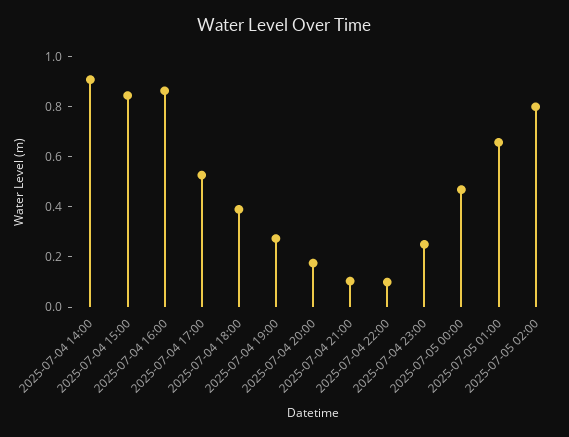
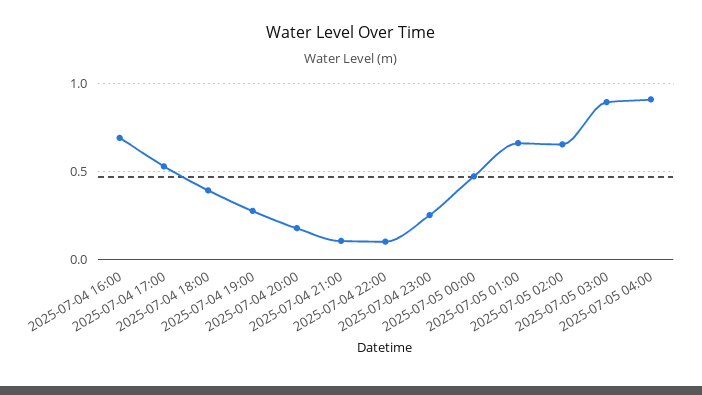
2025-07-04 14:00: 0.9 -> none
2025-07-04 15:00: 0.85 -> none
2025-07-04 16:00: 0.85 -> 0.7
2025-07-05 02:00: 0.8 -> 0.65
2025-07-05 03:00: none -> 0.9
2025-07-05 04:00: none -> 0.9

